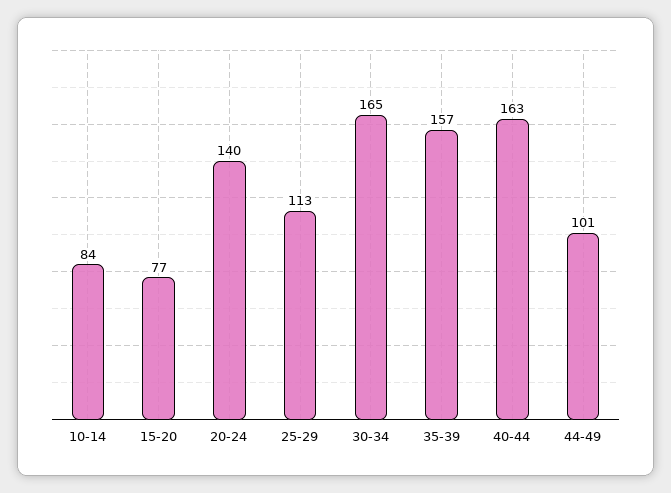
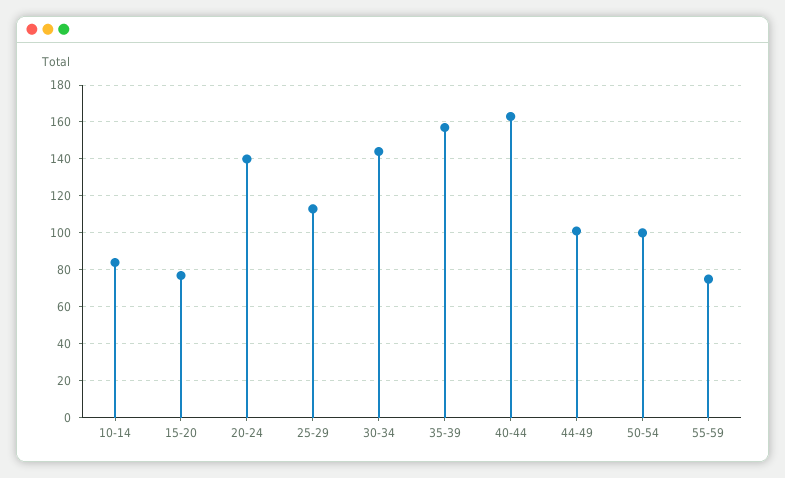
30-34: 165 -> 145
50-54: none -> 100
55-59: none -> 75

